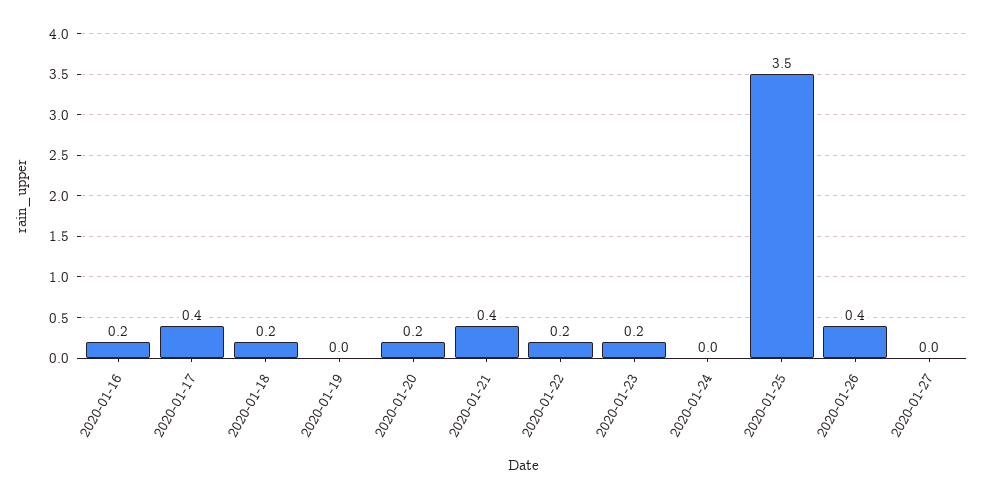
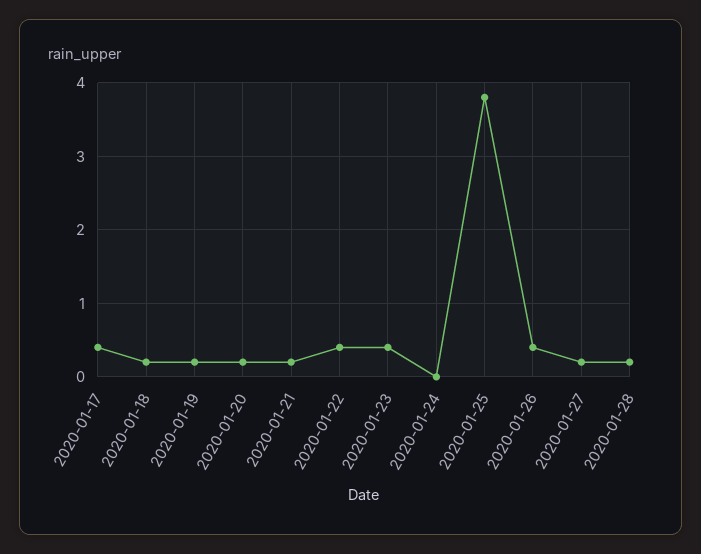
2020-01-16: 0.2 -> none
2020-01-19: 0 -> 0.2
2020-01-21: 0.4 -> 0.2
2020-01-22: 0.2 -> 0.4
2020-01-23: 0.2 -> 0.4
2020-01-25: 3.5 -> 3.8
2020-01-27: 0 -> 0.2
2020-01-28: none -> 0.2

